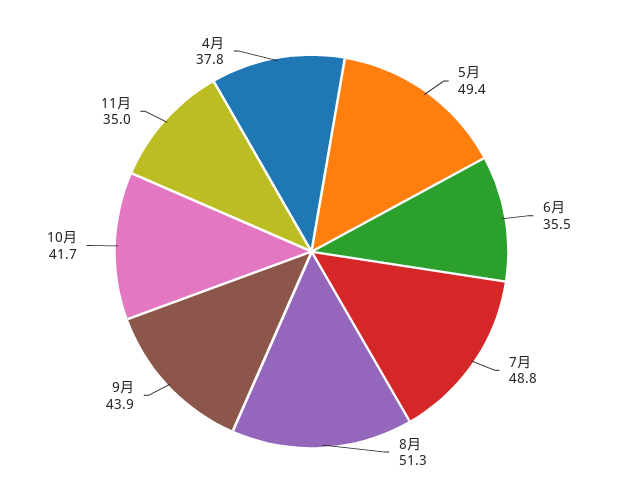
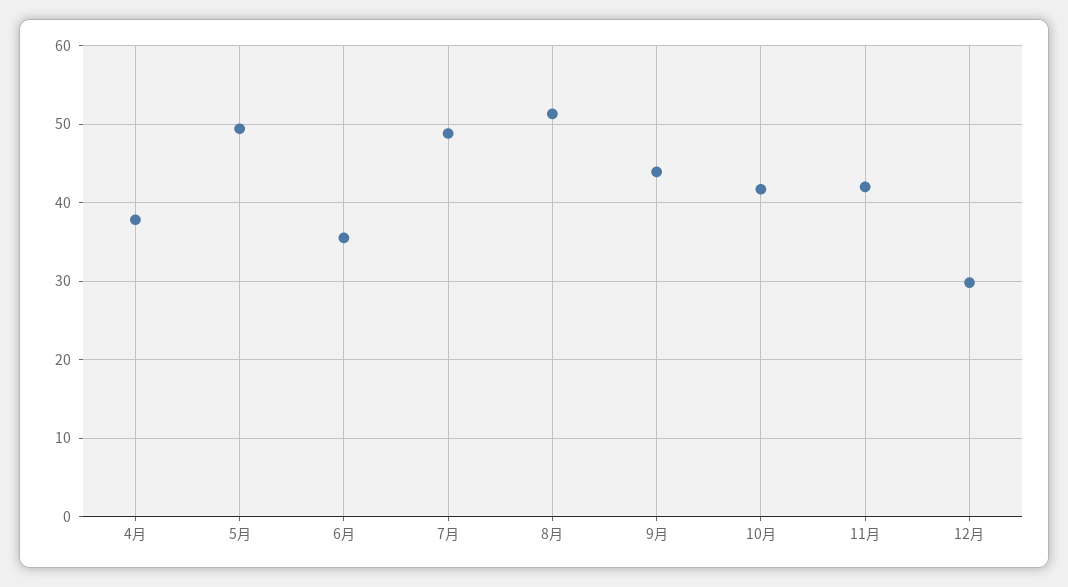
11月: 35 -> 42
12月: none -> 30

